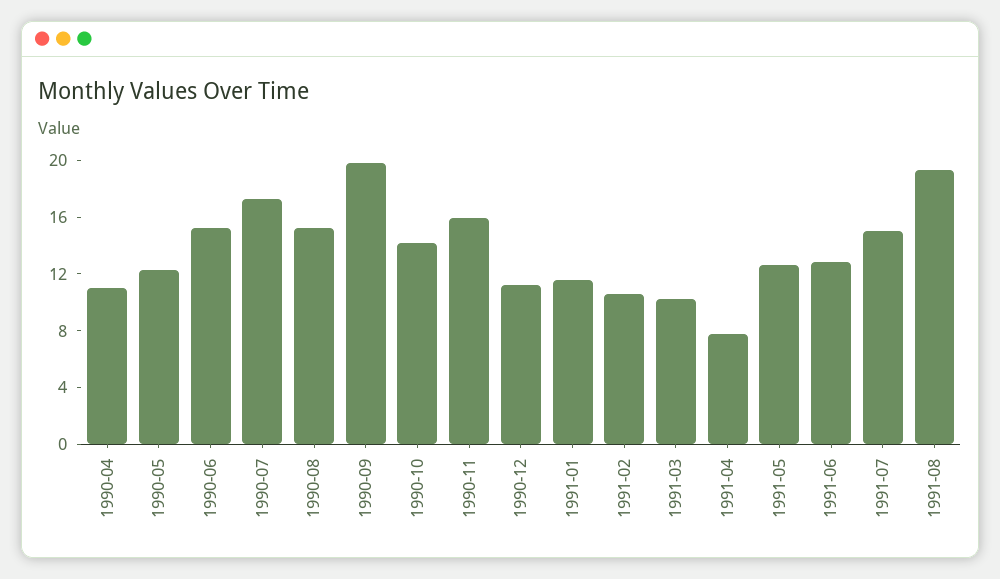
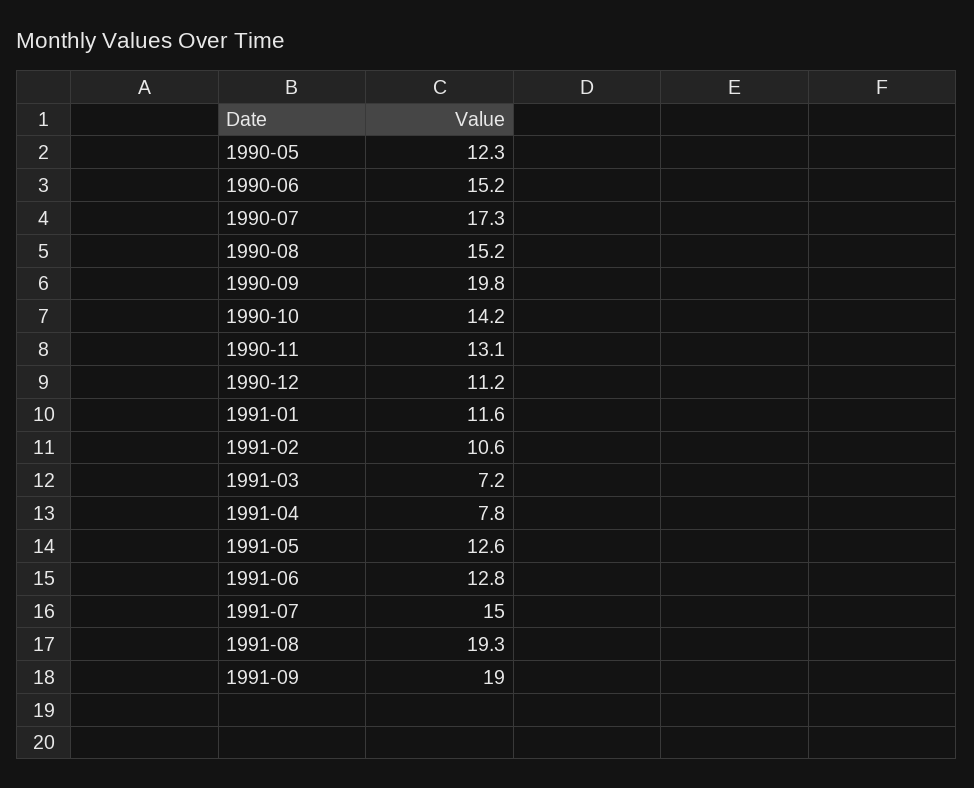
1990-04: 11 -> none
1990-11: 16 -> 13.1
1991-03: 10 -> 7.2
1991-09: none -> 19

